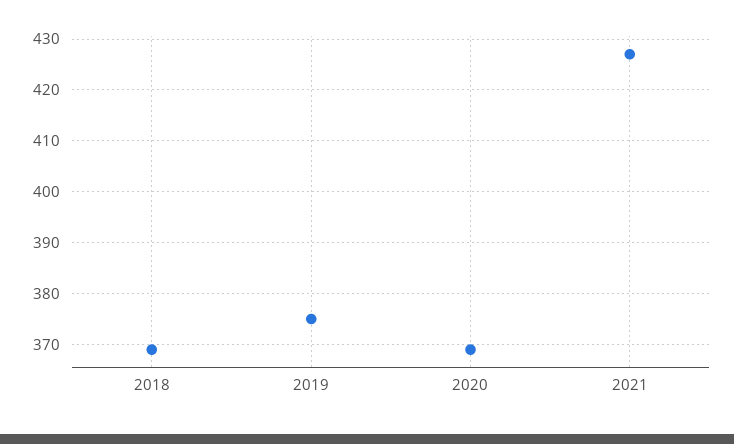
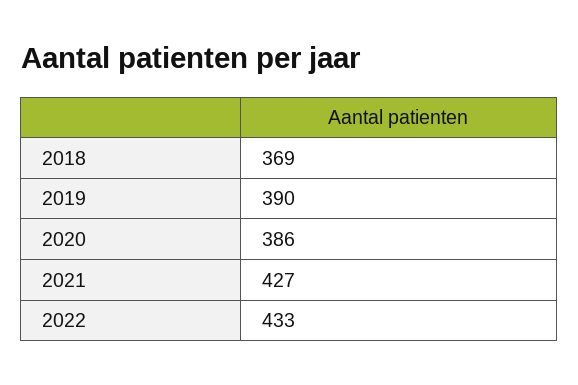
2019: 375 -> 390
2020: 370 -> 386
2022: none -> 433

